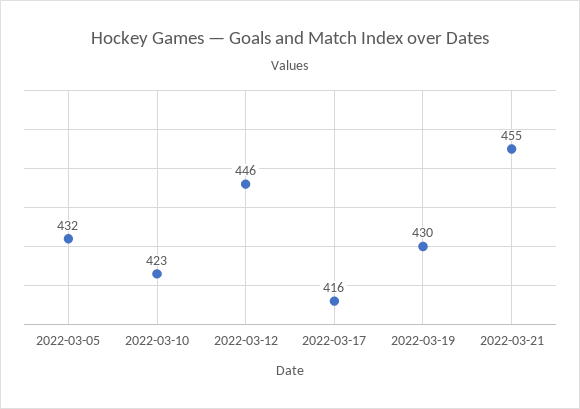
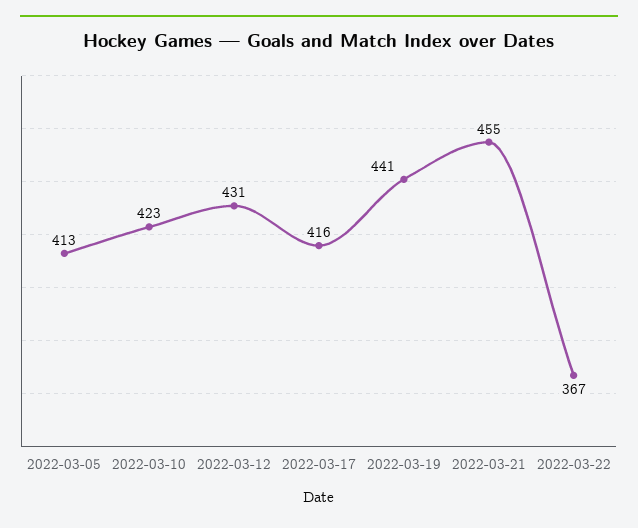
2022-03-05: 432 -> 413
2022-03-12: 446 -> 431
2022-03-19: 430 -> 441
2022-03-22: none -> 367

